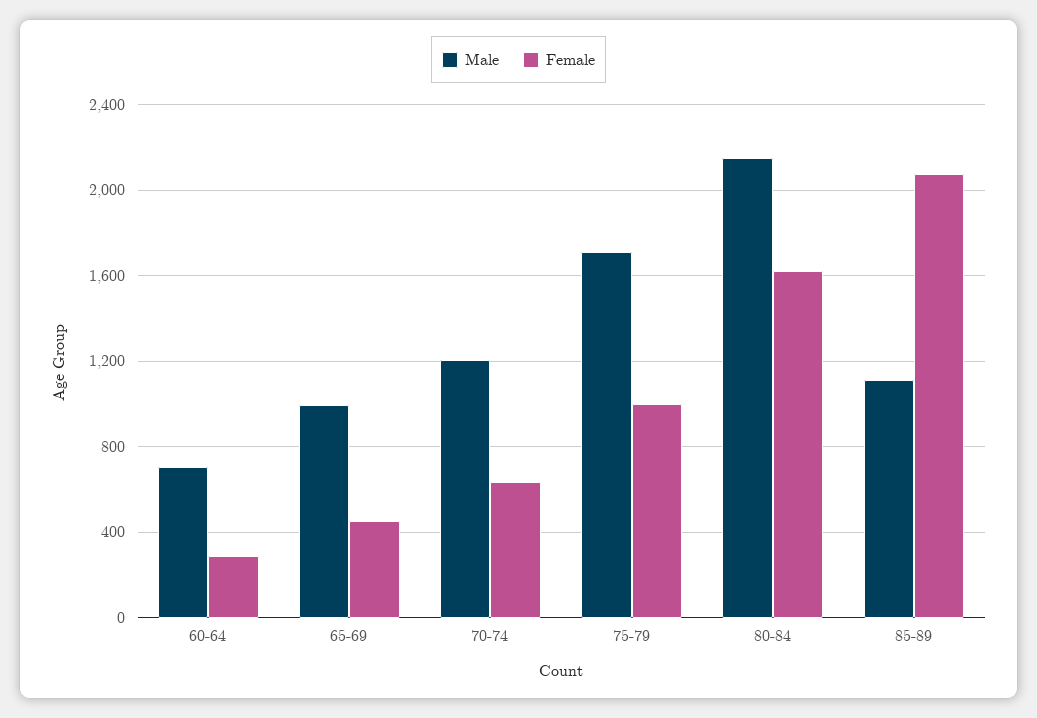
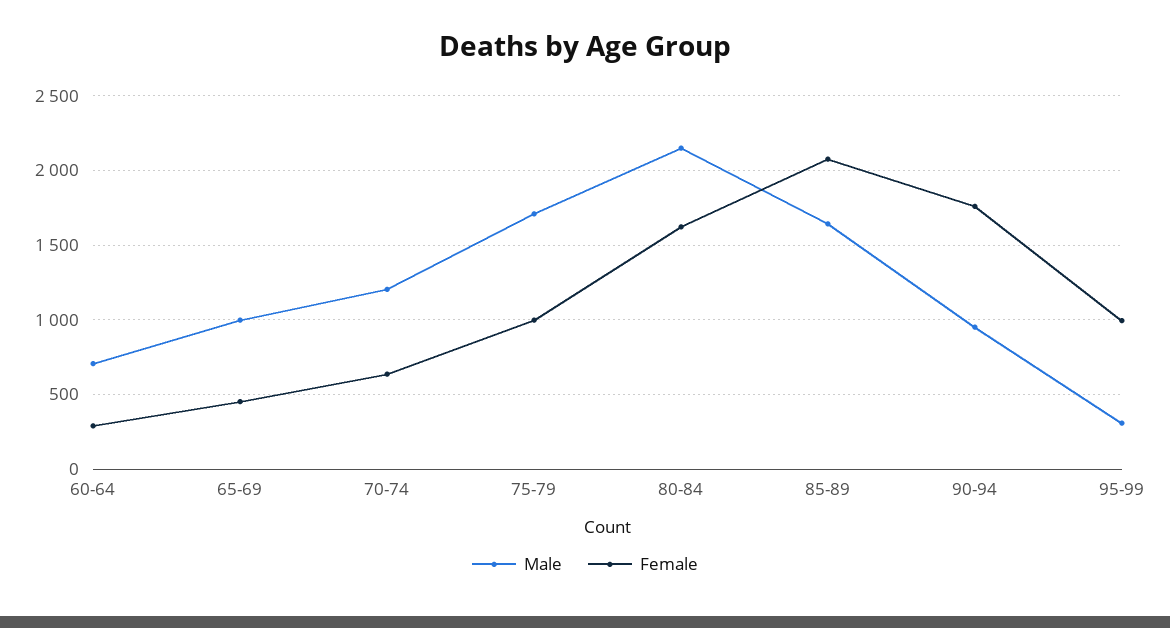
Male, 85-89: 1100 -> 1650
Male, 90-94: none -> 950
Female, 90-94: none -> 1750
Male, 95-99: none -> 300
Female, 95-99: none -> 1000

